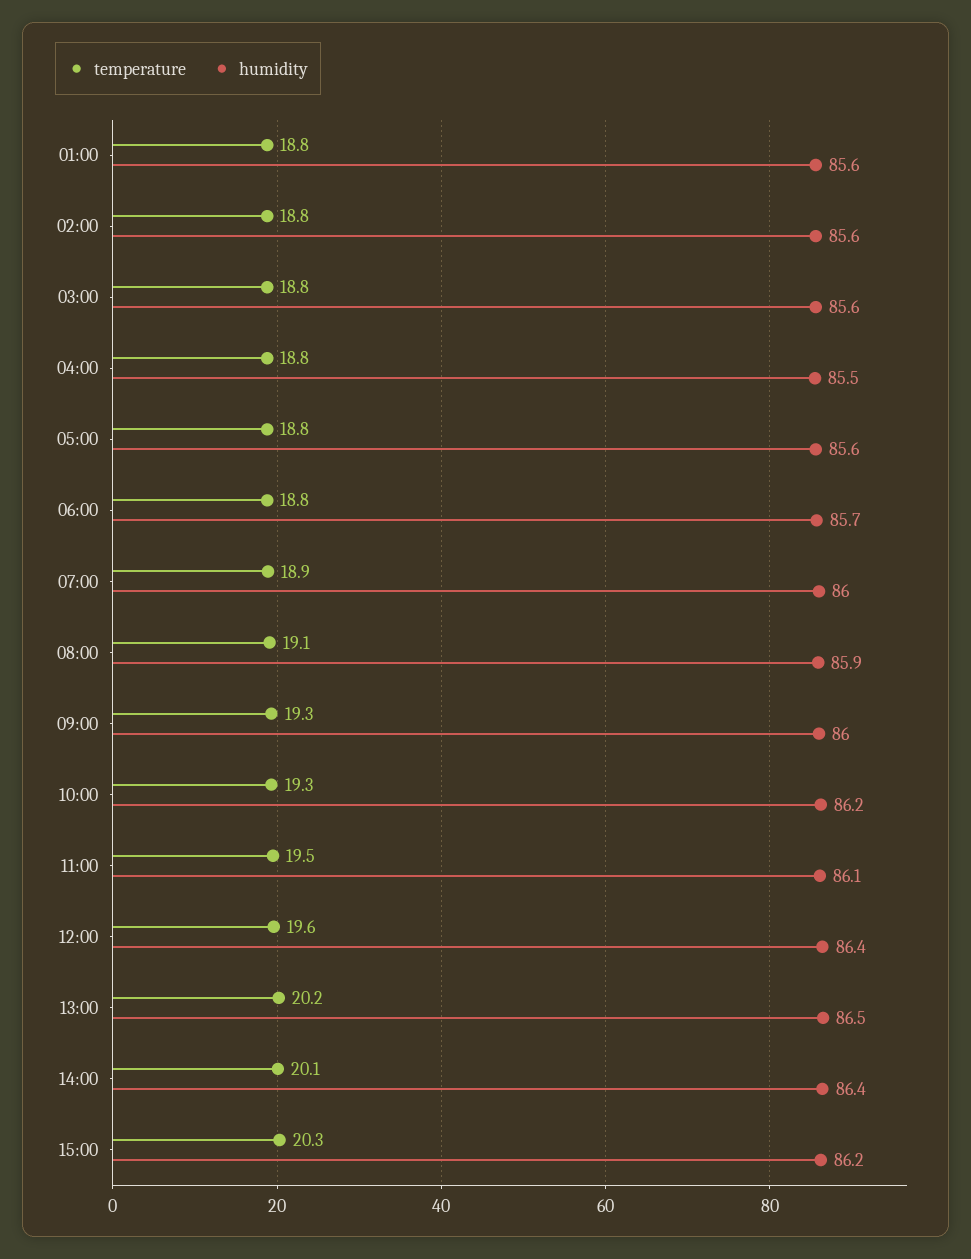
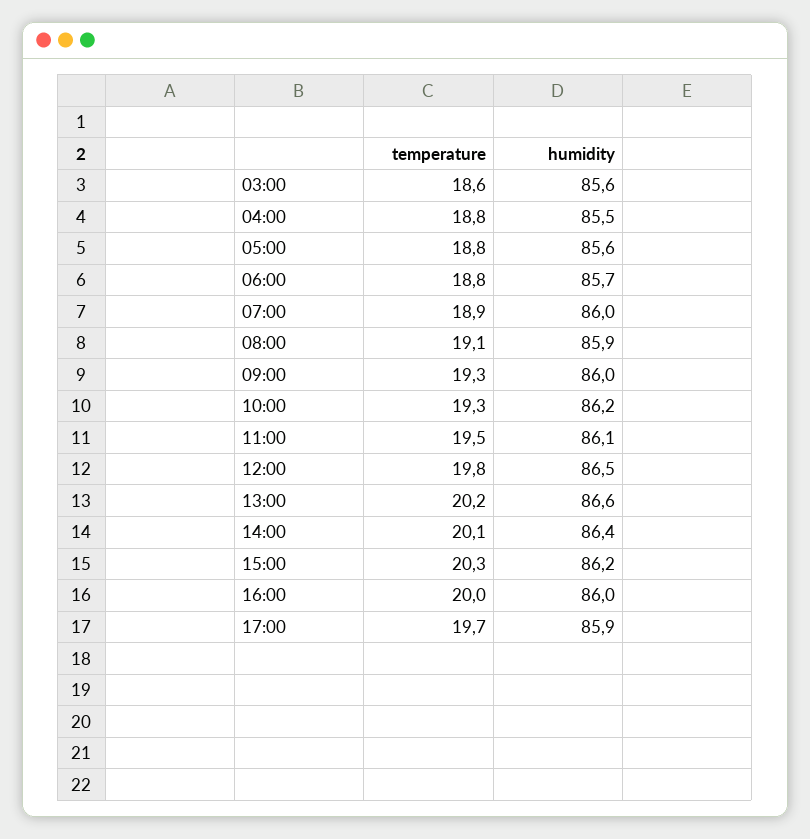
temperature, 01:00: 18.8 -> none
humidity, 01:00: 85.6 -> none
temperature, 02:00: 18.8 -> none
humidity, 02:00: 85.6 -> none
temperature, 03:00: 18.8 -> 18.6
temperature, 12:00: 19.6 -> 19.8
humidity, 12:00: 86.4 -> 86.5
humidity, 13:00: 86.5 -> 86.6
temperature, 16:00: none -> 20
humidity, 16:00: none -> 86
temperature, 17:00: none -> 19.7
humidity, 17:00: none -> 85.9

